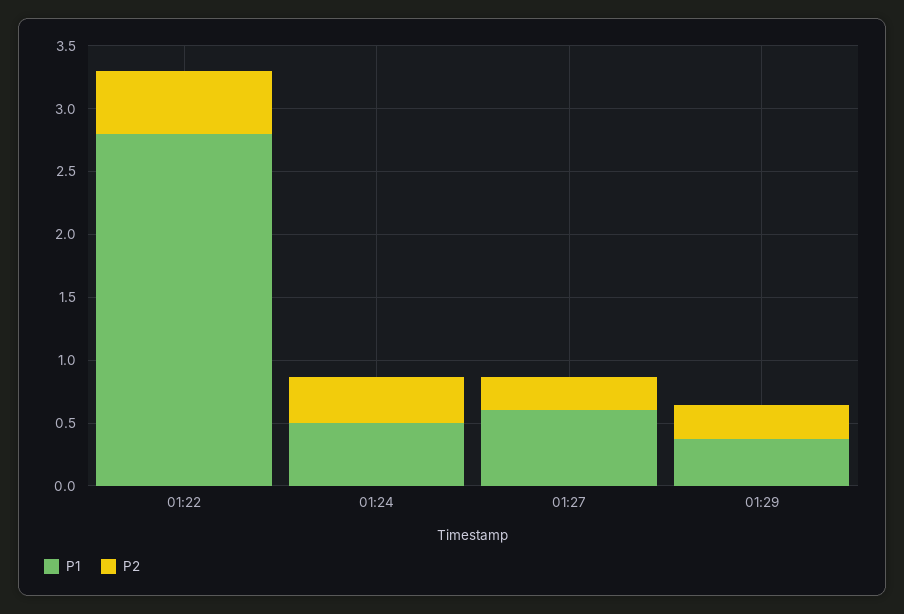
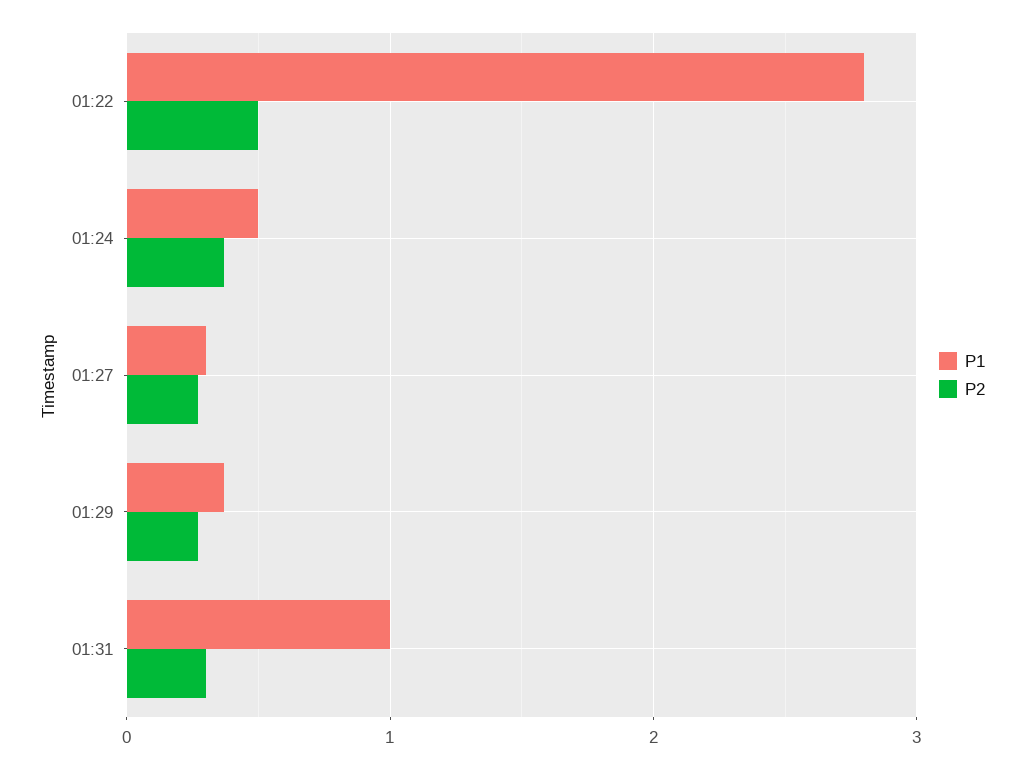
P1, 01:27: 0.6 -> 0.3
P1, 01:31: none -> 1
P2, 01:31: none -> 0.3

